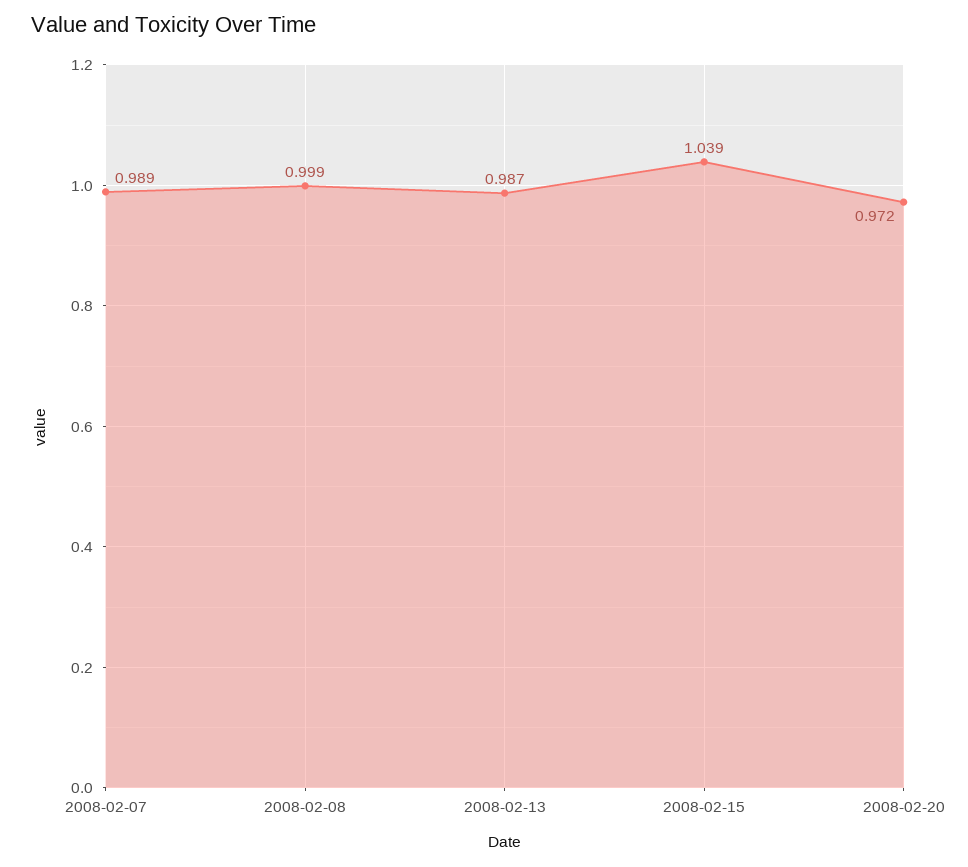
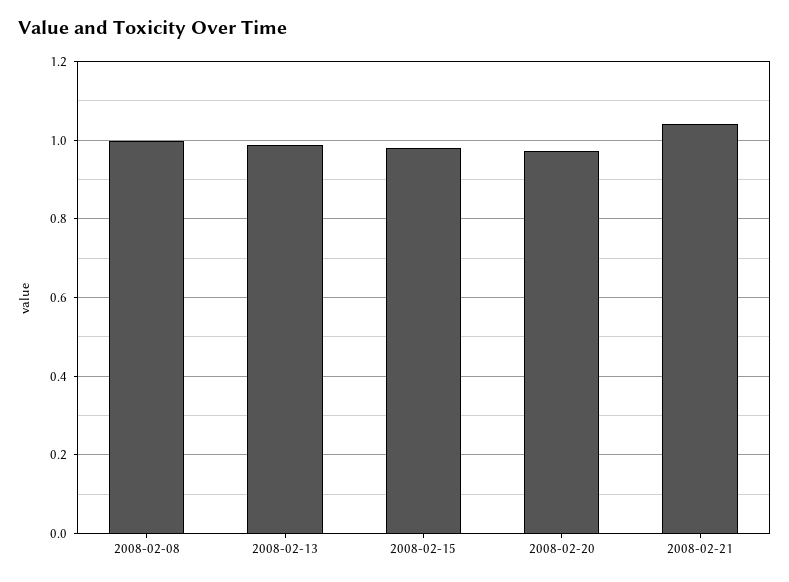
2008-02-07: 0.989 -> none
2008-02-15: 1.039 -> 0.98
2008-02-21: none -> 1.04

